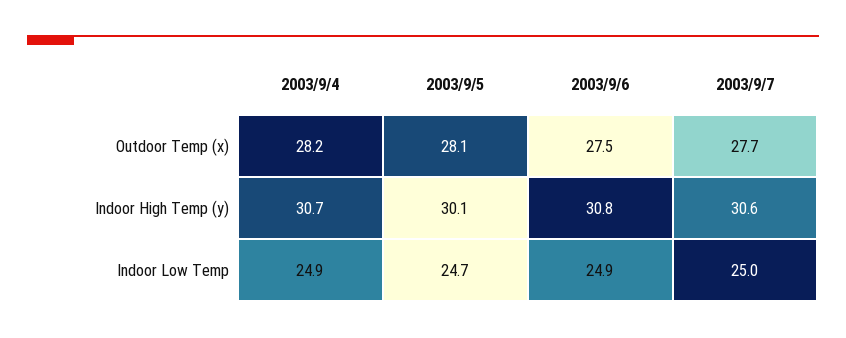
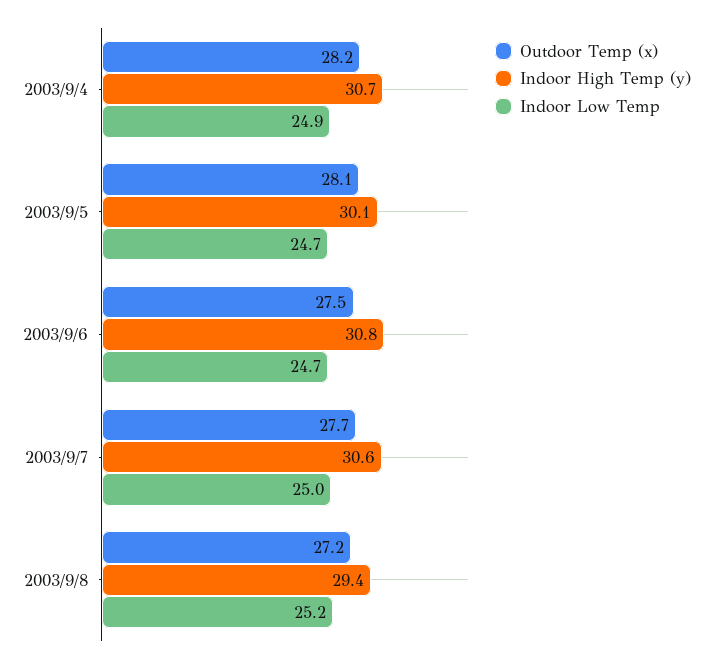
Indoor Low Temp, 2003/9/6: 24.9 -> 24.7
Outdoor Temp (x), 2003/9/8: none -> 27.2
Indoor High Temp (y), 2003/9/8: none -> 29.4
Indoor Low Temp, 2003/9/8: none -> 25.2

